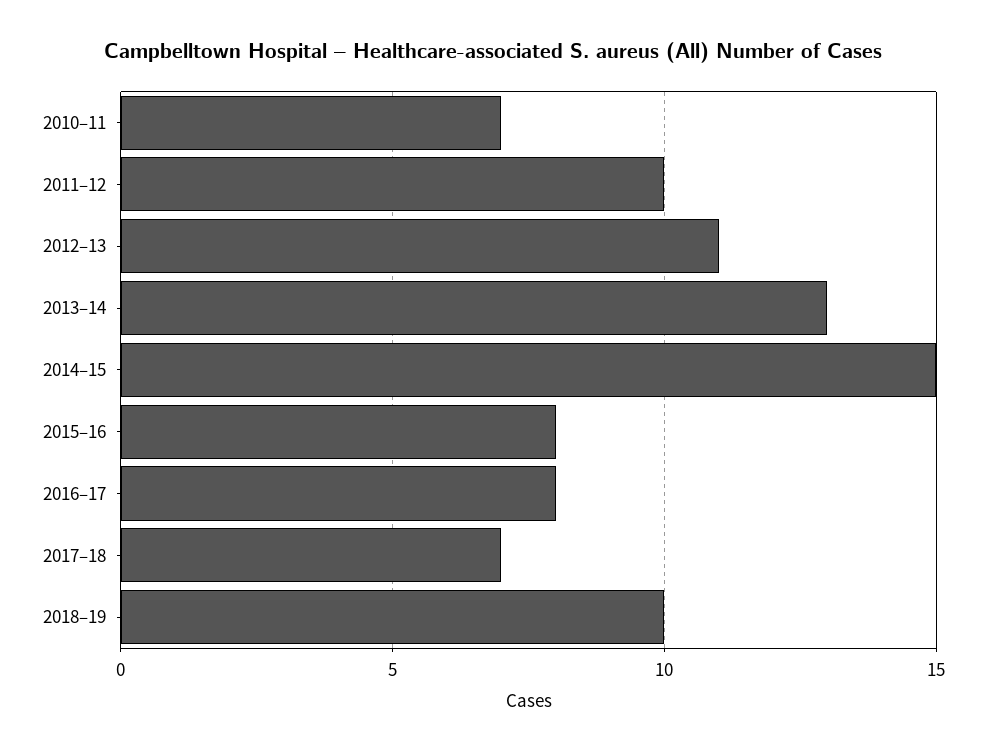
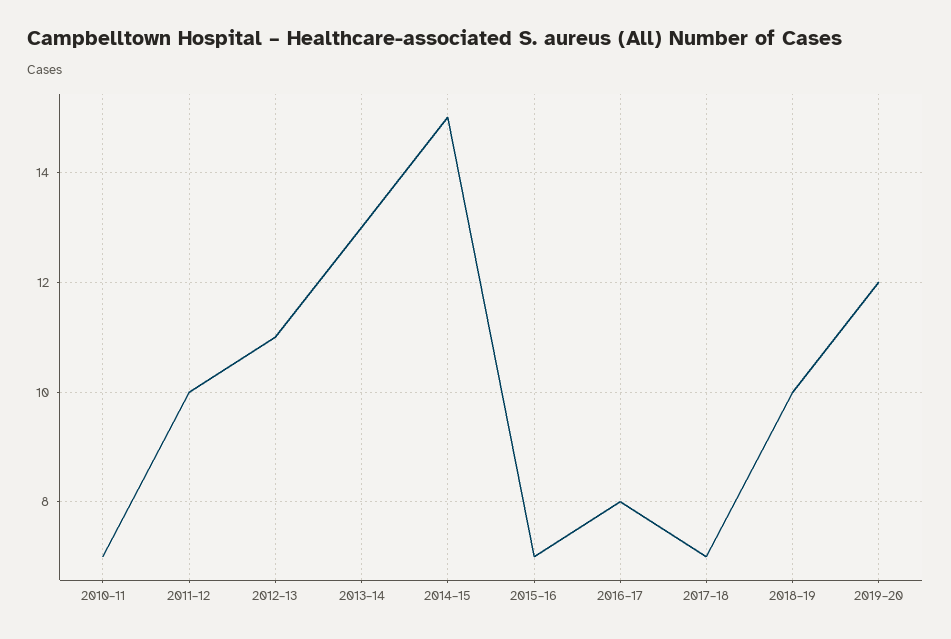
2015–16: 8 -> 7
2019–20: none -> 12

